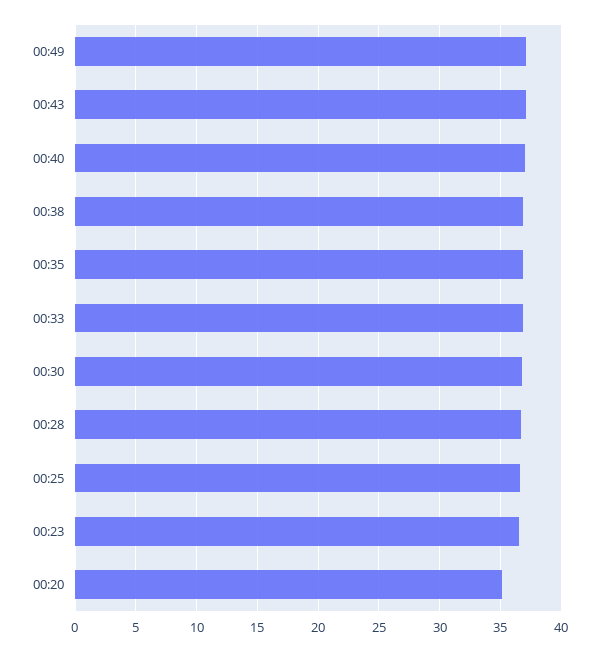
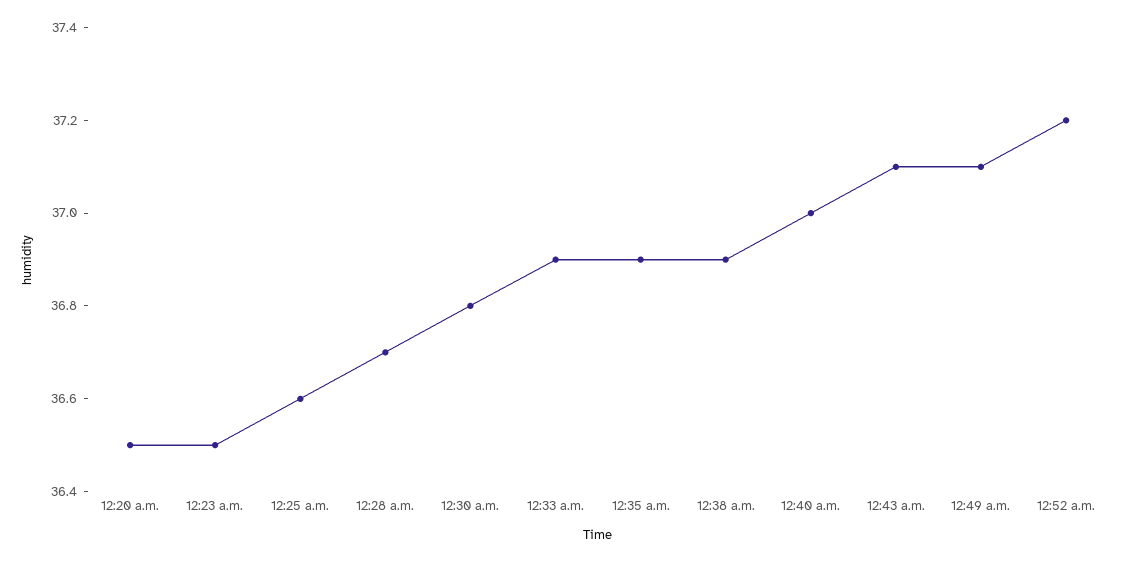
00:20: 35 -> 36.5
12:52 a.m.: none -> 37.2

